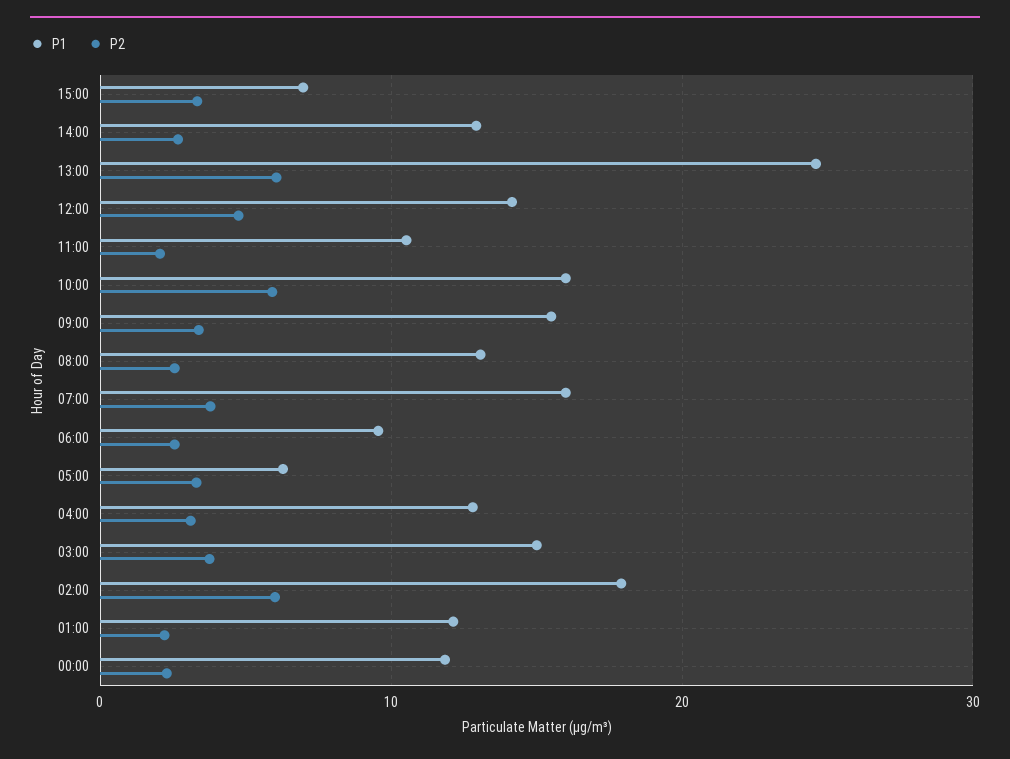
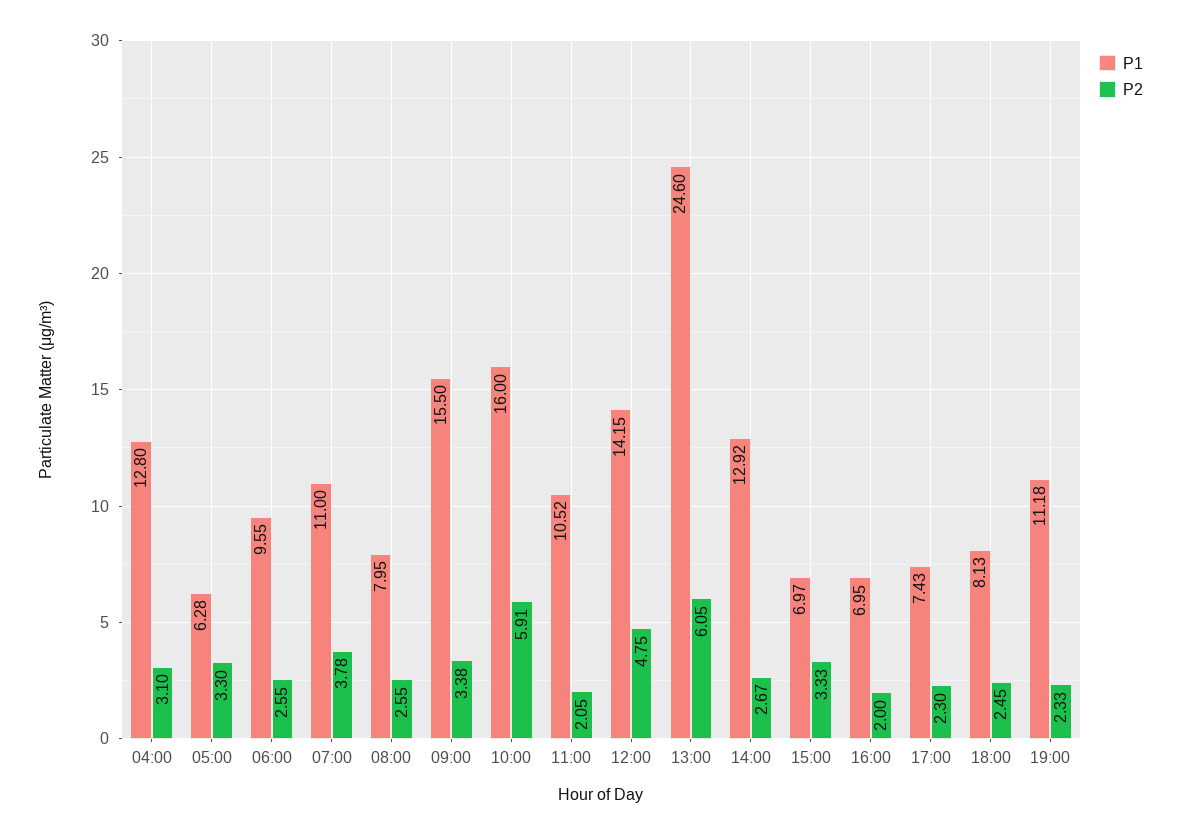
P1, 08:00: 13 -> 7.95
P1, 07:00: 16 -> 11
P1, 03:00: 15 -> none
P2, 03:00: 4 -> none
P1, 02:00: 18 -> none
P2, 02:00: 6 -> none
P1, 01:00: 12 -> none
P2, 01:00: 2 -> none
P1, 00:00: 12 -> none
P2, 00:00: 2 -> none
P1, 16:00: none -> 6.95
P2, 16:00: none -> 2
P1, 17:00: none -> 7.43
P2, 17:00: none -> 2.3
P1, 18:00: none -> 8.13
P2, 18:00: none -> 2.45
P1, 19:00: none -> 11.18
P2, 19:00: none -> 2.33

